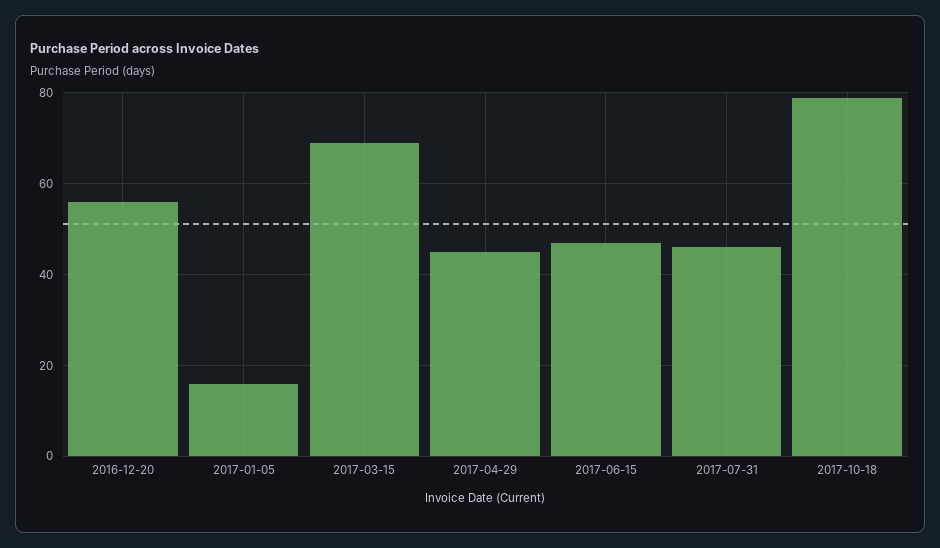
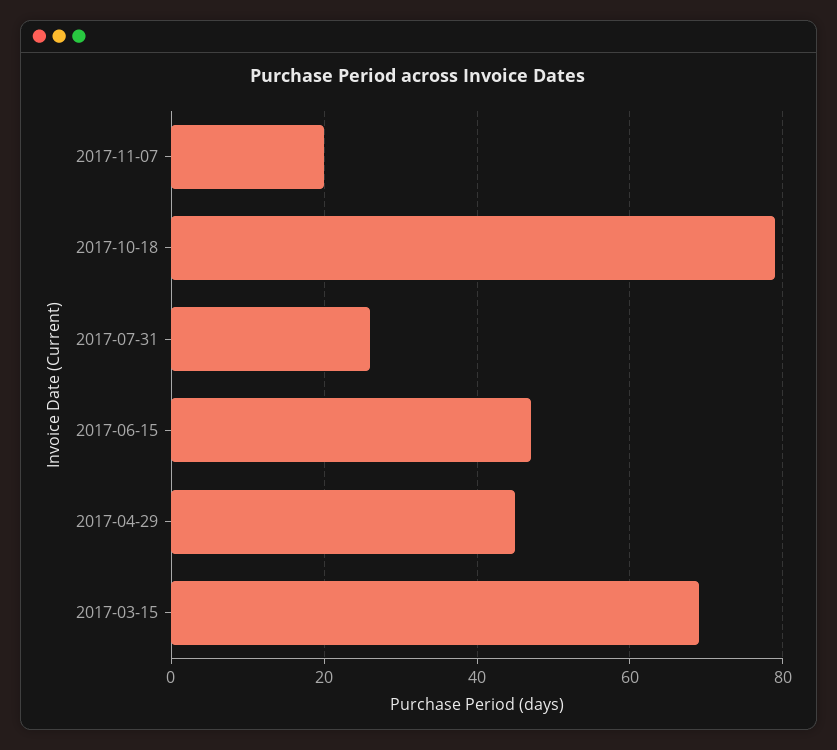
2016-12-20: 55 -> none
2017-01-05: 15 -> none
2017-07-31: 45 -> 25
2017-11-07: none -> 20

